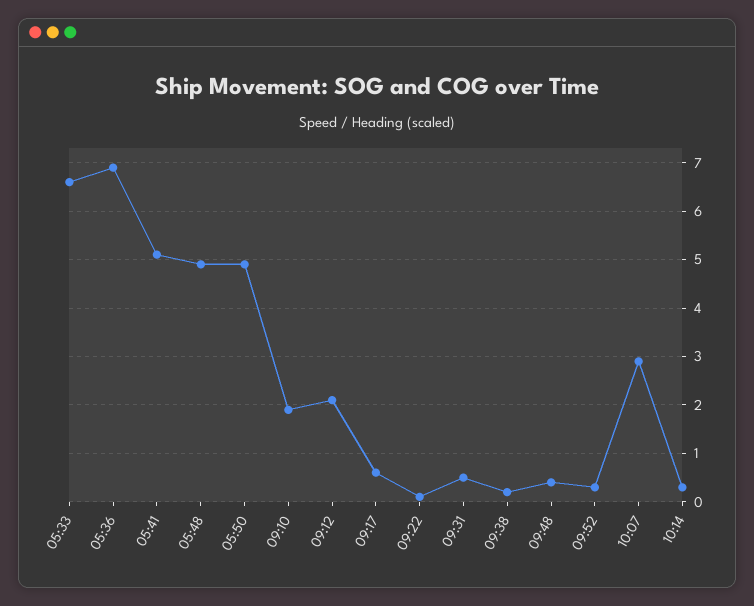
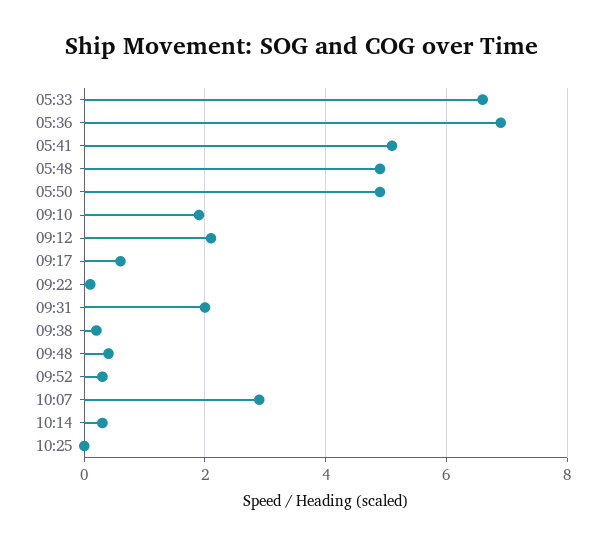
09:31: 0.5 -> 2
10:25: none -> 0

